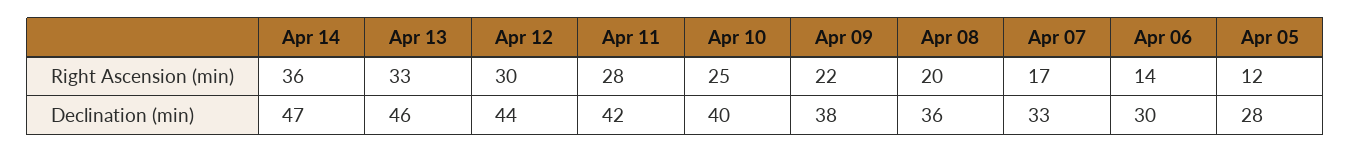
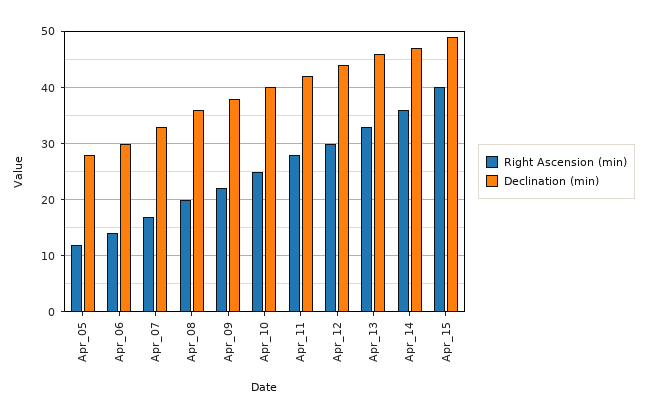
Right Ascension (min), Apr_15: none -> 40
Declination (min), Apr_15: none -> 50

